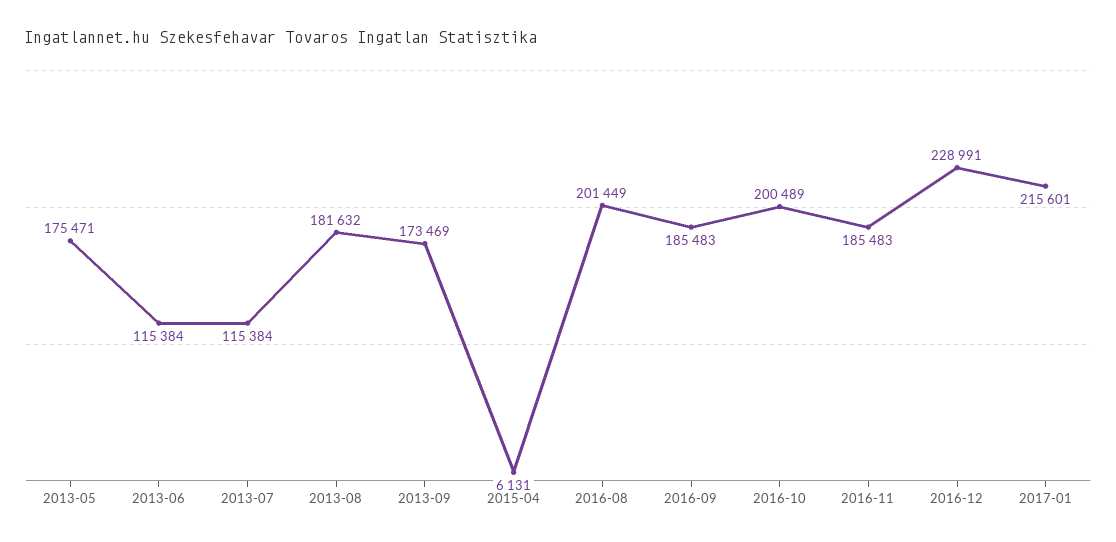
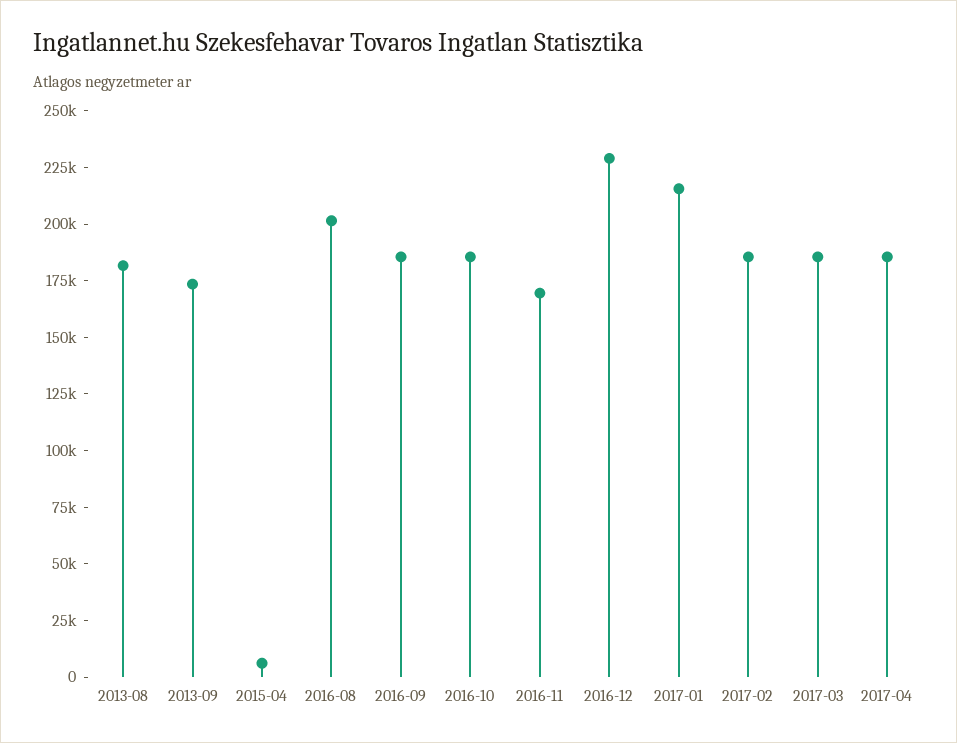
2013-05: 175471 -> none
2013-06: 115384 -> none
2013-07: 115384 -> none
2016-10: 200489 -> 185000
2016-11: 185483 -> 170000
2017-02: none -> 185000
2017-03: none -> 185000
2017-04: none -> 185000

